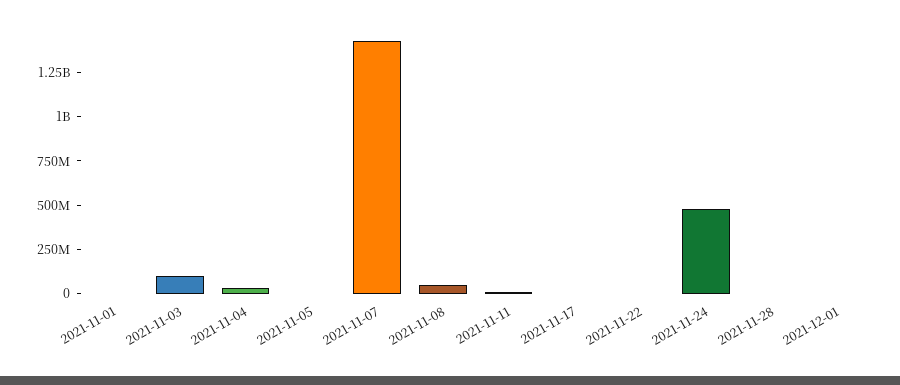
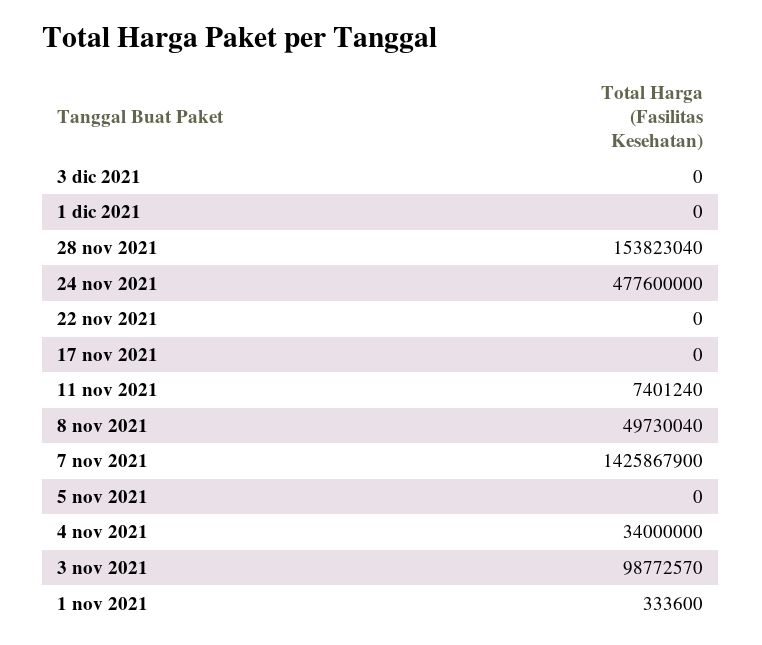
2021-11-28: 0 -> 153823040
3 dic 2021: none -> 0

